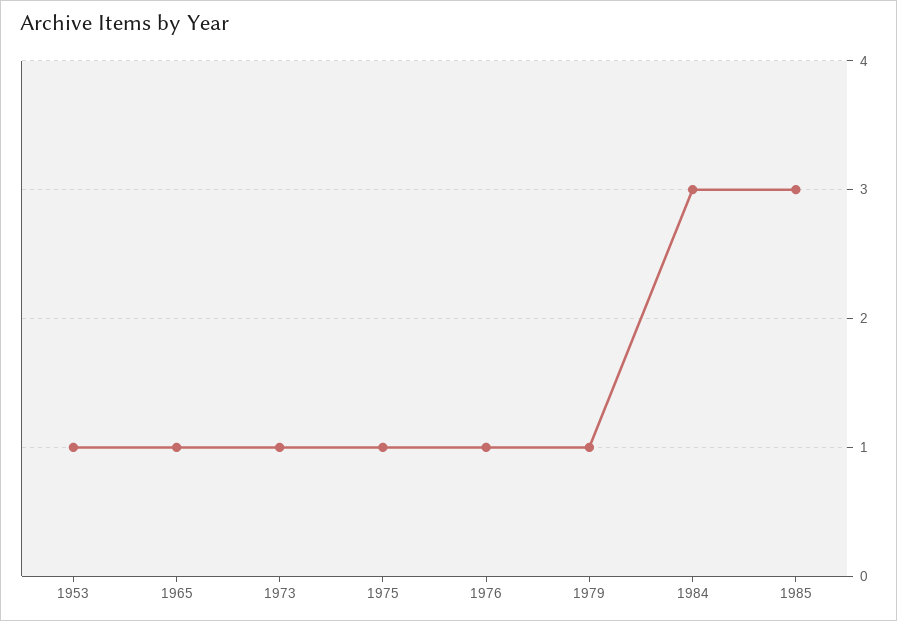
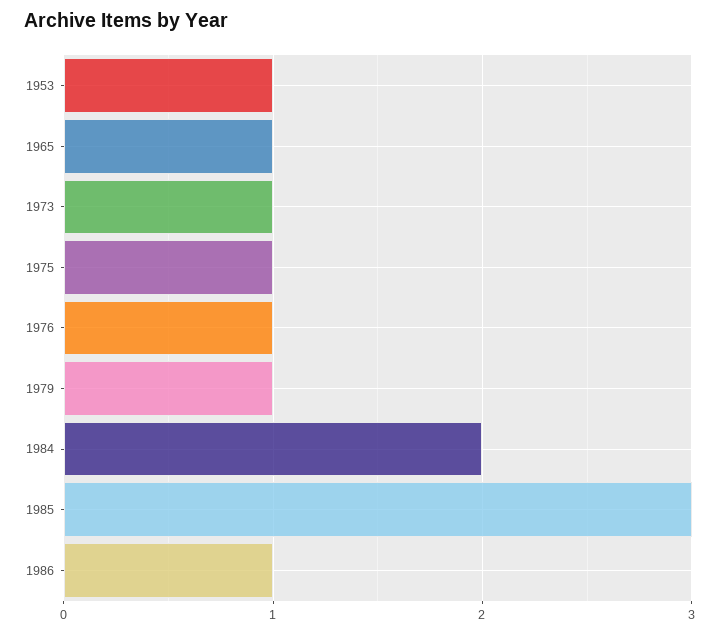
1984: 3 -> 2
1986: none -> 1

